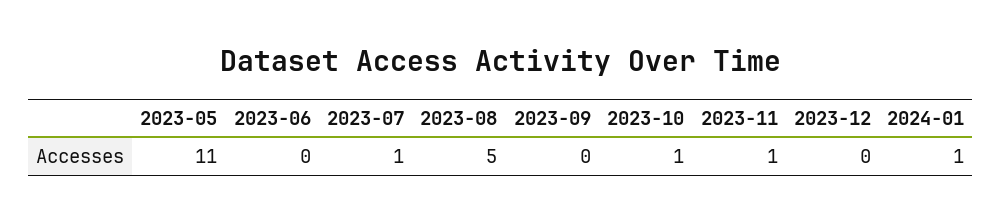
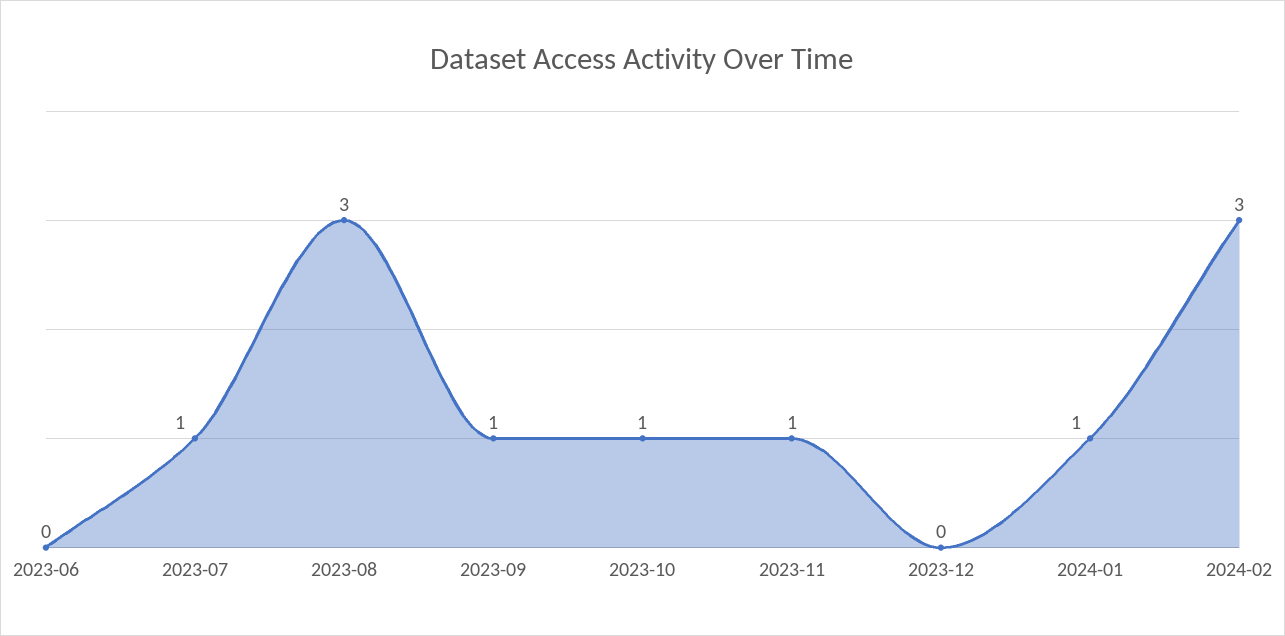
2023-05: 11 -> none
2023-08: 5 -> 3
2023-09: 0 -> 1
2024-02: none -> 3

